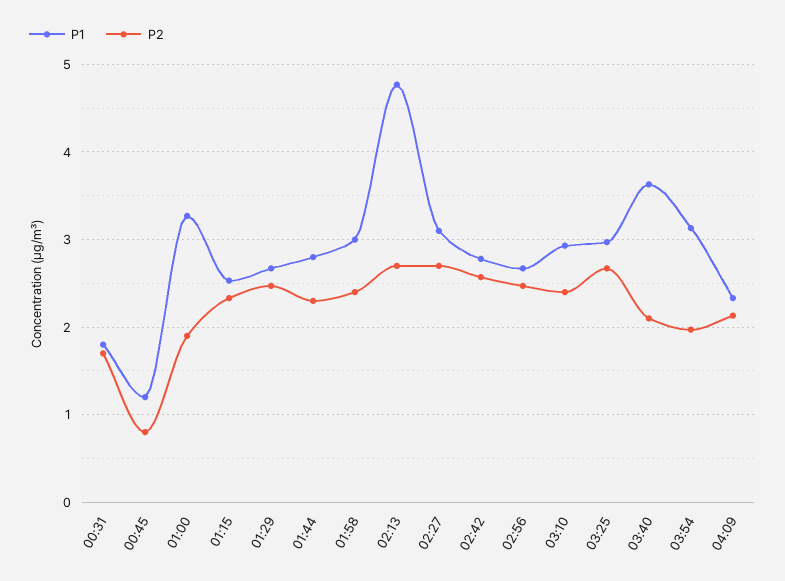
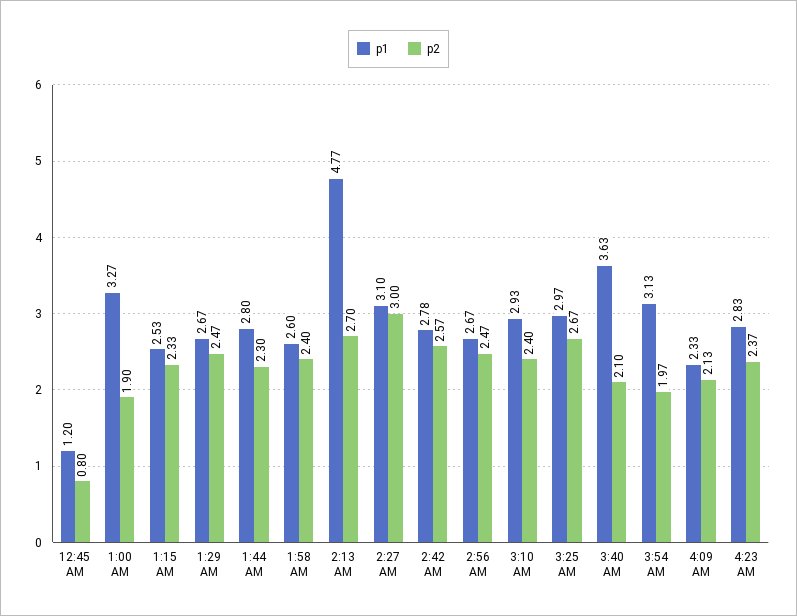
P1, 00:31: 1.8 -> none
P2, 00:31: 1.7 -> none
P1, 01:58: 3 -> 2.6
P2, 02:27: 2.7 -> 3
P1, 4:23 AM: none -> 2.83
P2, 4:23 AM: none -> 2.37

